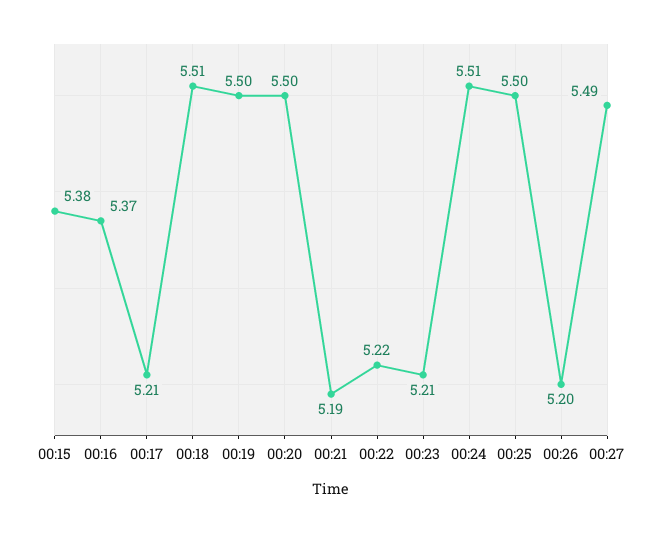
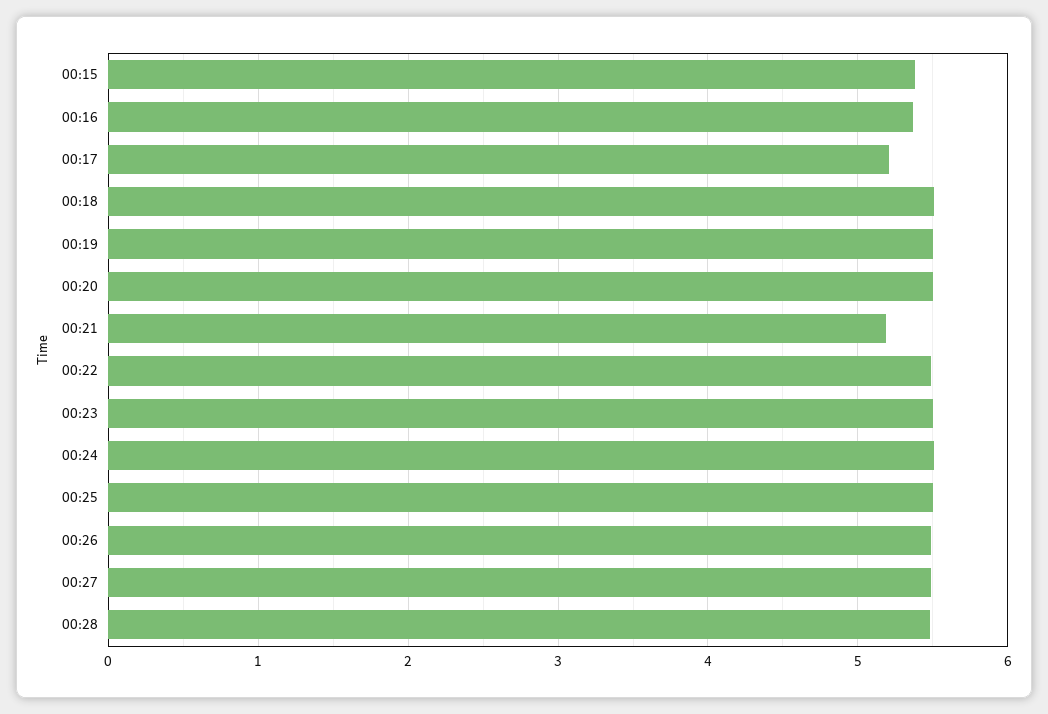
00:22: 5.22 -> 5.5
00:23: 5.21 -> 5.5
00:26: 5.2 -> 5.5
00:28: none -> 5.5

